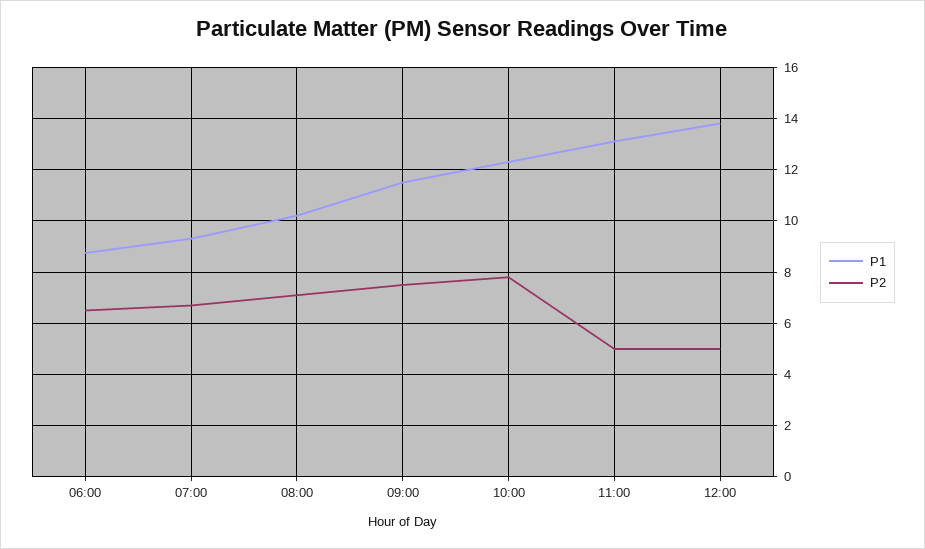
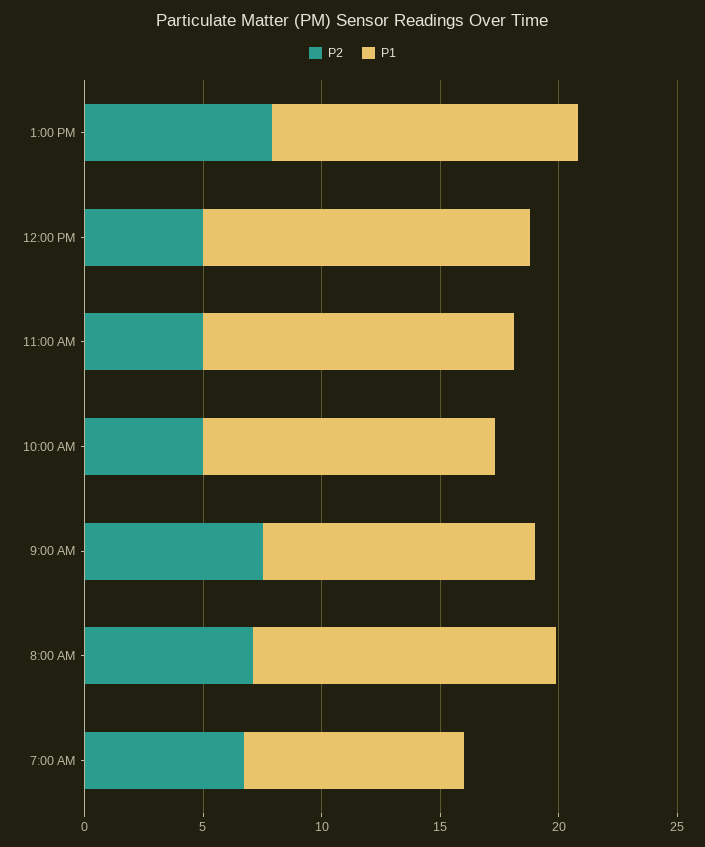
P1, 06:00: 8.75 -> none
P2, 06:00: 6.5 -> none
P1, 08:00: 10.25 -> 13
P2, 10:00: 7.75 -> 5
P2, 1:00 PM: none -> 8
P1, 1:00 PM: none -> 13

